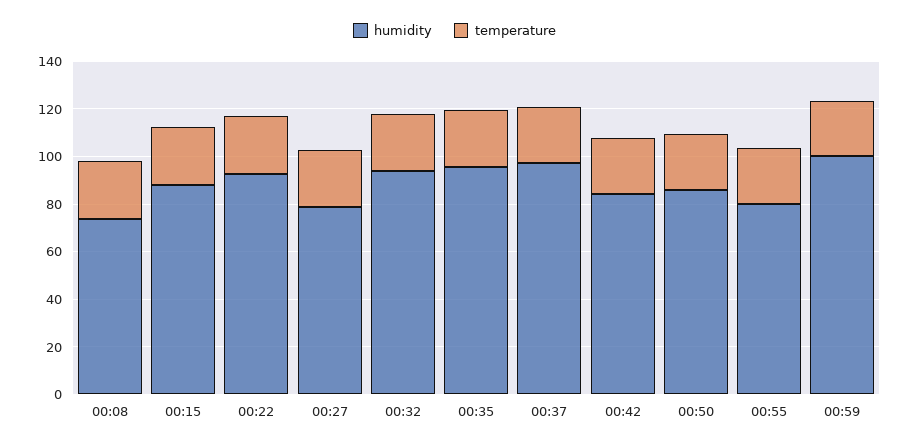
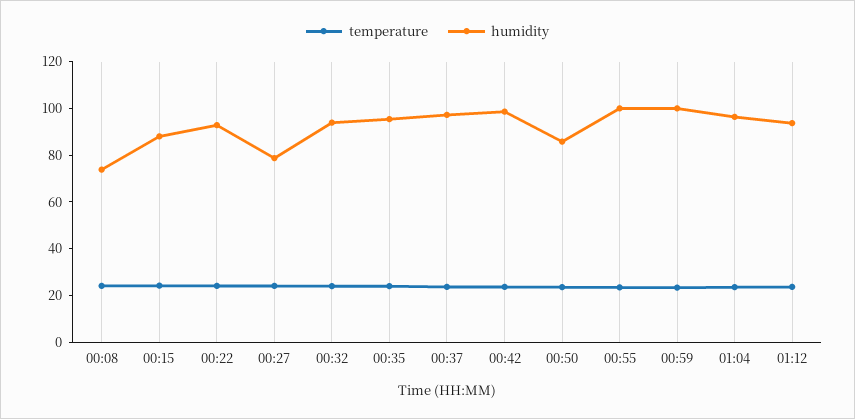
humidity, 00:42: 85 -> 100
humidity, 00:55: 80 -> 100
temperature, 01:04: none -> 25
humidity, 01:04: none -> 95
temperature, 01:12: none -> 25
humidity, 01:12: none -> 95

